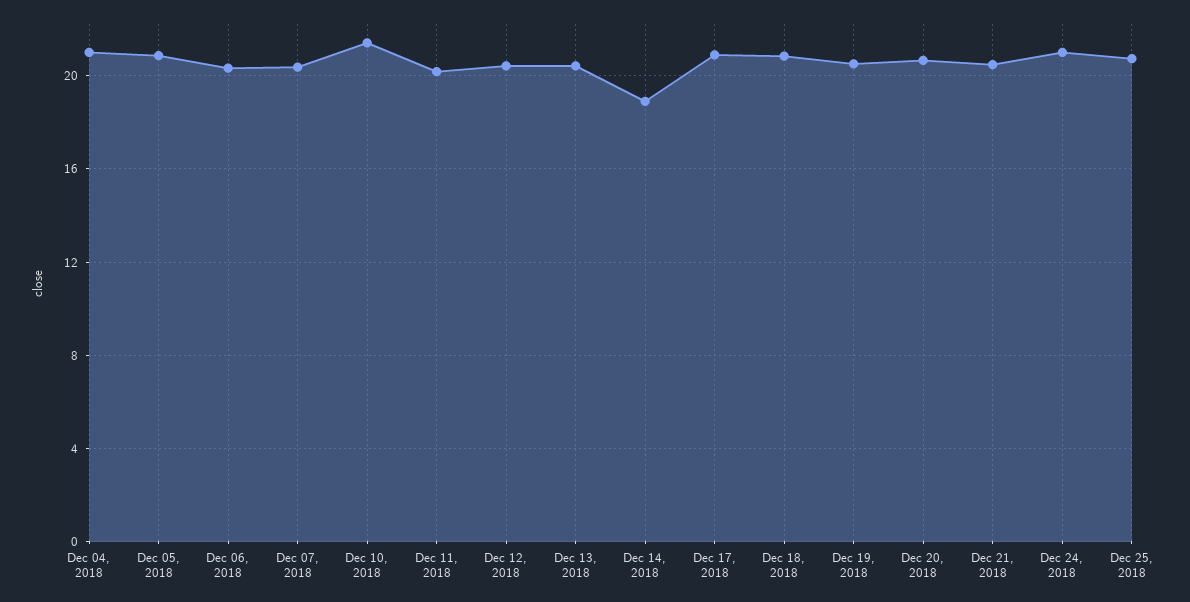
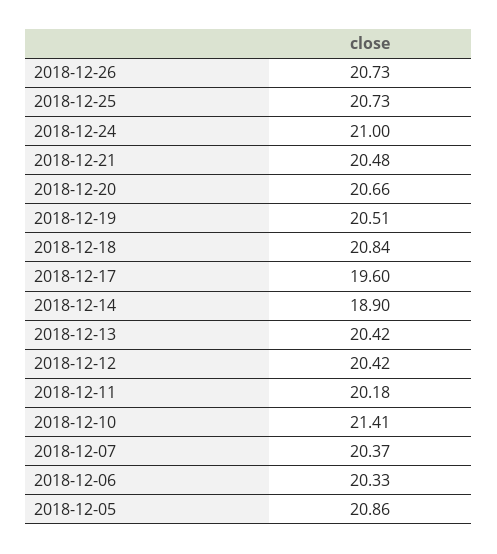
Dec 04, 2018: 21 -> none
Dec 17, 2018: 21 -> 19.6
2018-12-26: none -> 20.73

